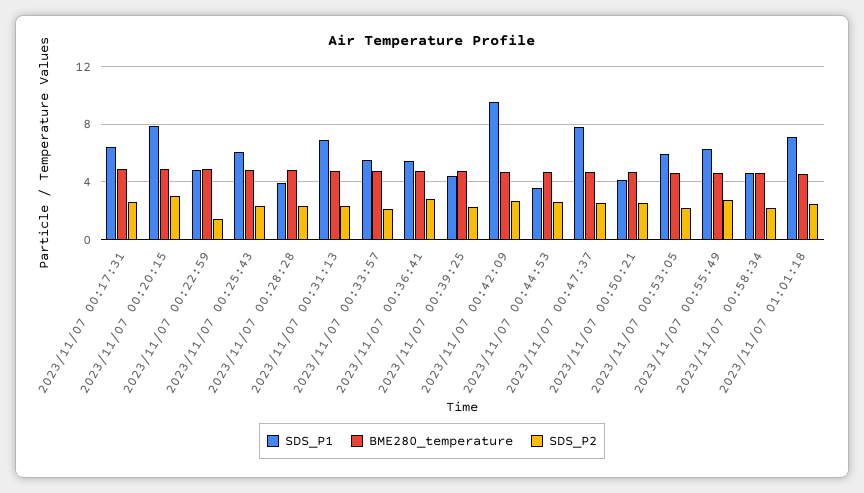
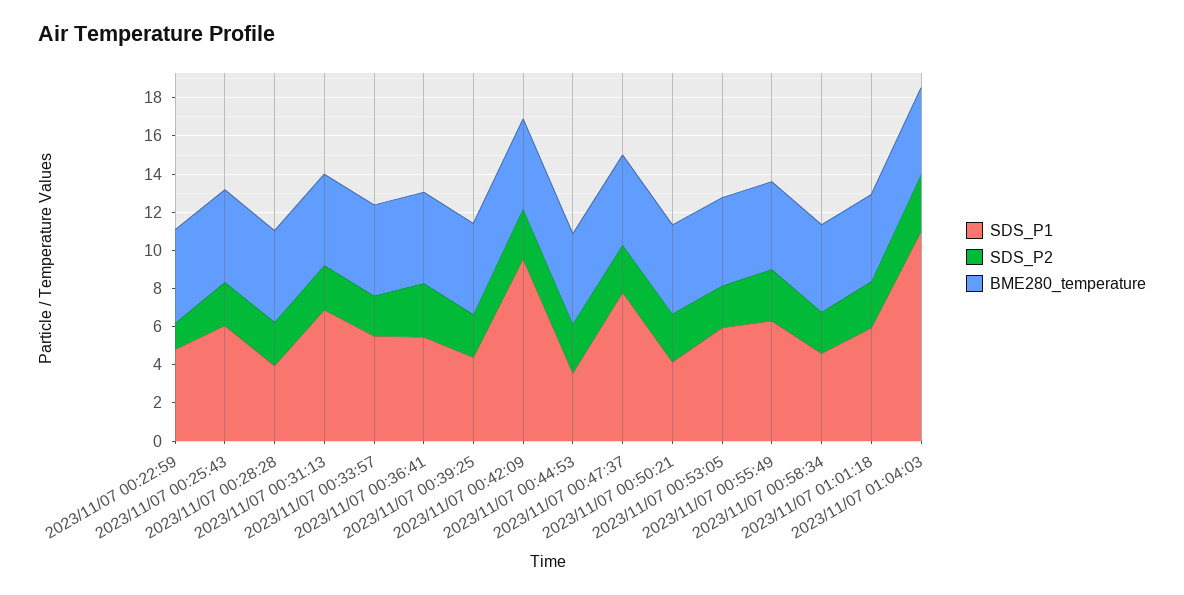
SDS_P1, 2023/11/07 00:17:31: 6.5 -> none
BME280_temperature, 2023/11/07 00:17:31: 5 -> none
SDS_P2, 2023/11/07 00:17:31: 2.5 -> none
SDS_P1, 2023/11/07 00:20:15: 8 -> none
BME280_temperature, 2023/11/07 00:20:15: 5 -> none
SDS_P2, 2023/11/07 00:20:15: 3 -> none
SDS_P1, 2023/11/07 01:01:18: 7 -> 6
SDS_P1, 2023/11/07 01:04:03: none -> 11
SDS_P2, 2023/11/07 01:04:03: none -> 3
BME280_temperature, 2023/11/07 01:04:03: none -> 4.5

